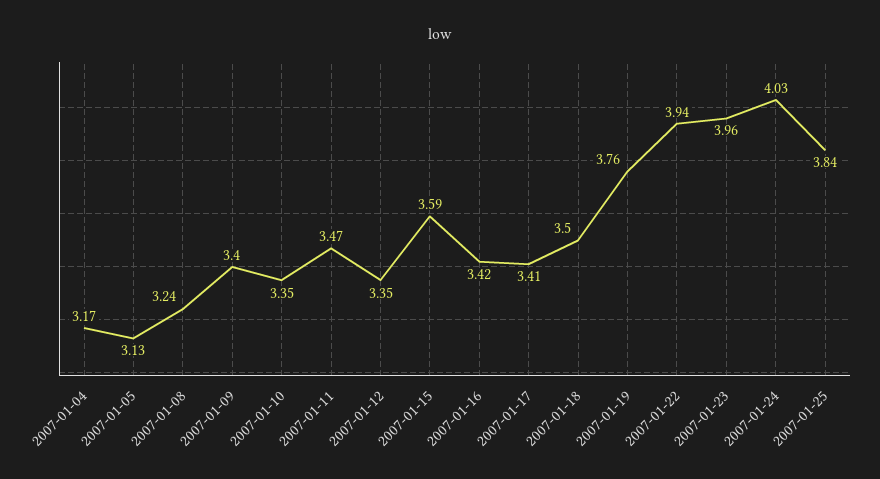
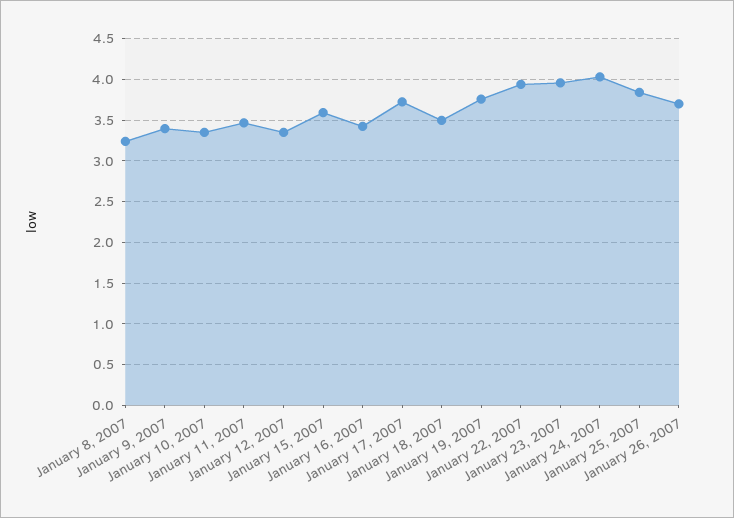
2007-01-04: 3.17 -> none
2007-01-05: 3.13 -> none
2007-01-17: 3.41 -> 3.7
January 26, 2007: none -> 3.7

